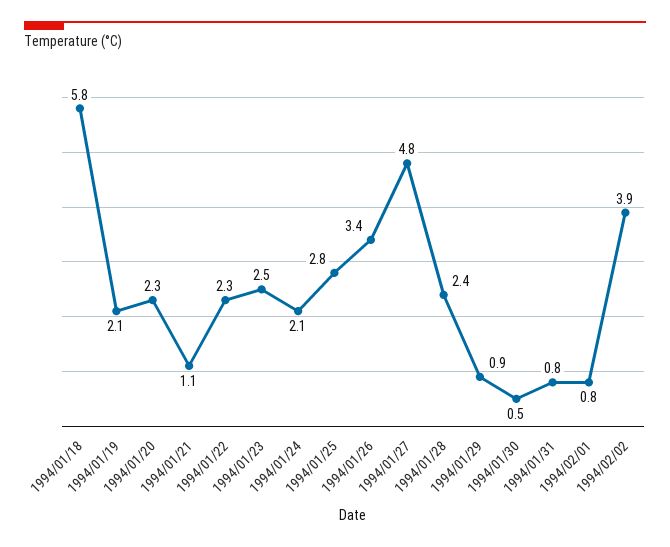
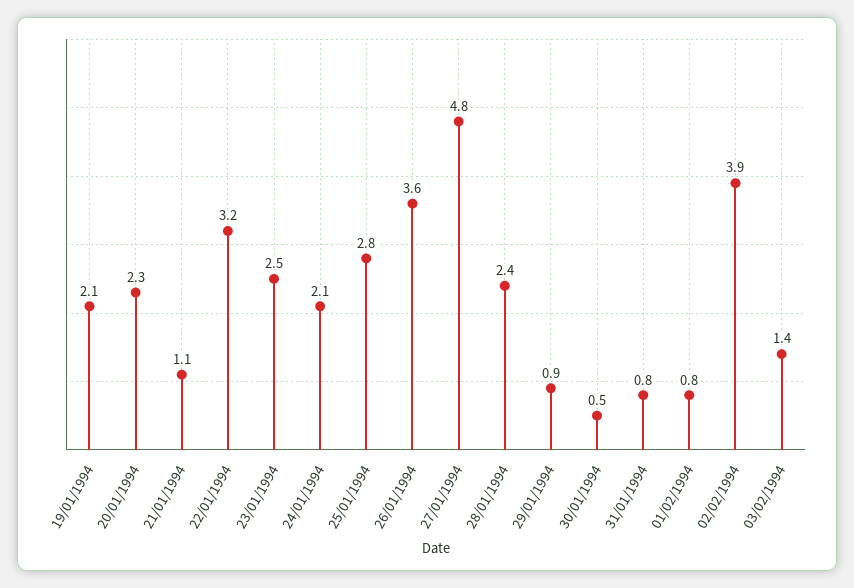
1994/01/18: 5.8 -> none
1994/01/22: 2.3 -> 3.2
1994/01/26: 3.4 -> 3.6
03/02/1994: none -> 1.4

